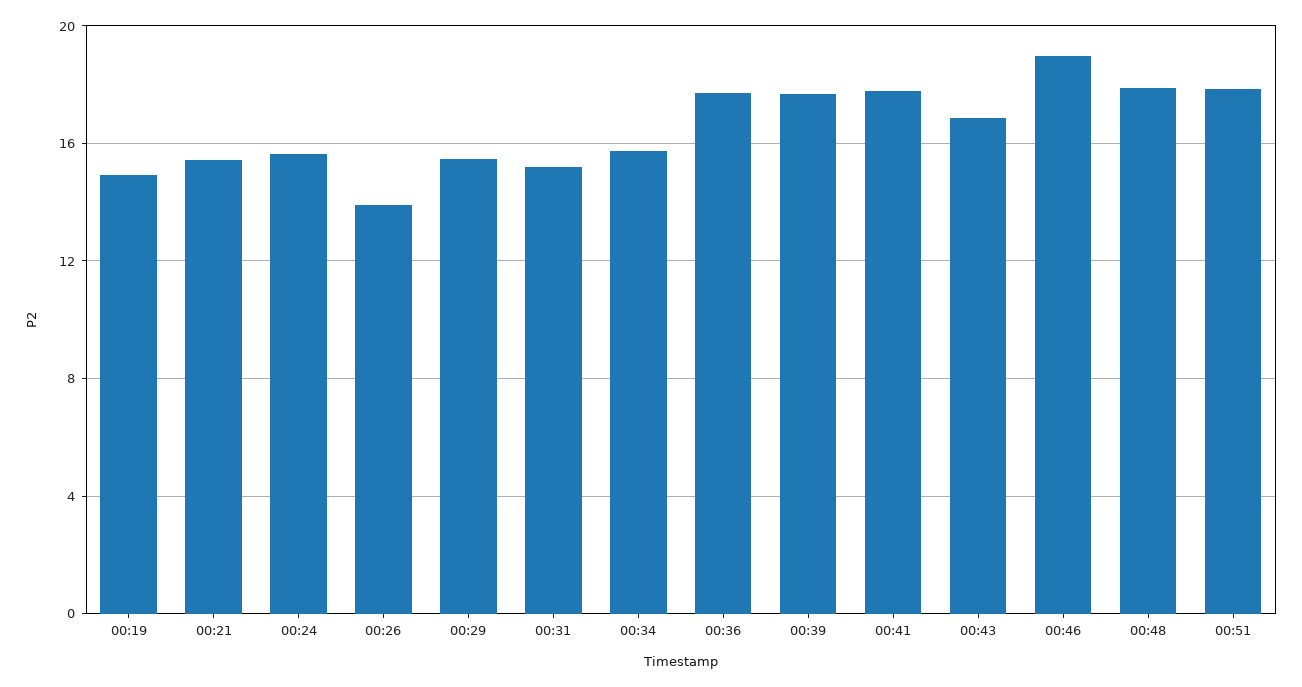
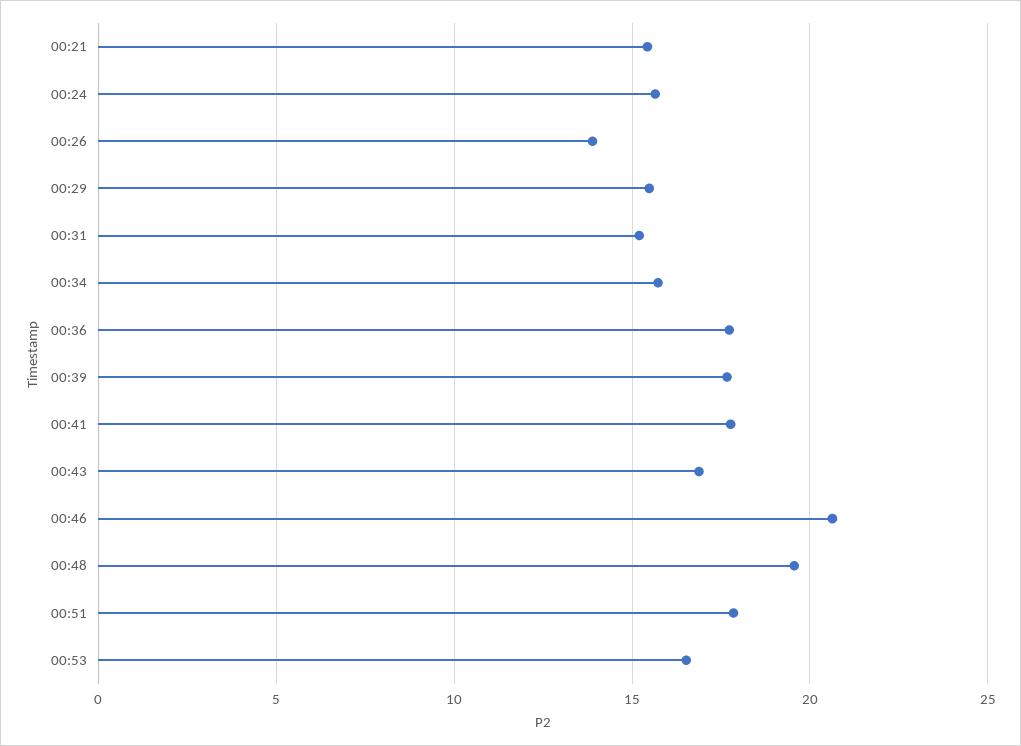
00:19: 15 -> none
00:46: 19 -> 20.5
00:48: 18 -> 19.5
00:53: none -> 16.5

